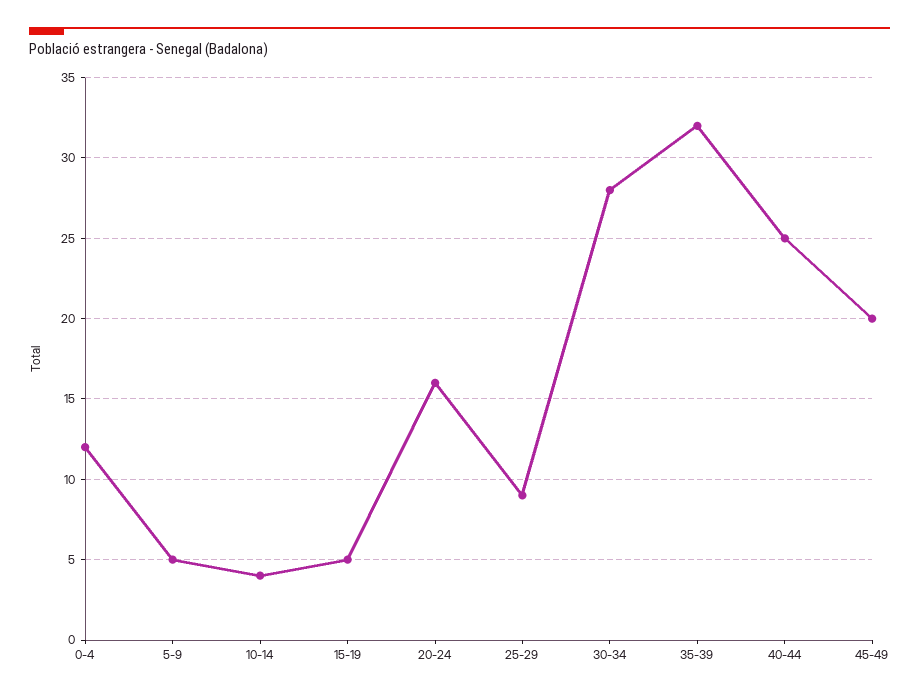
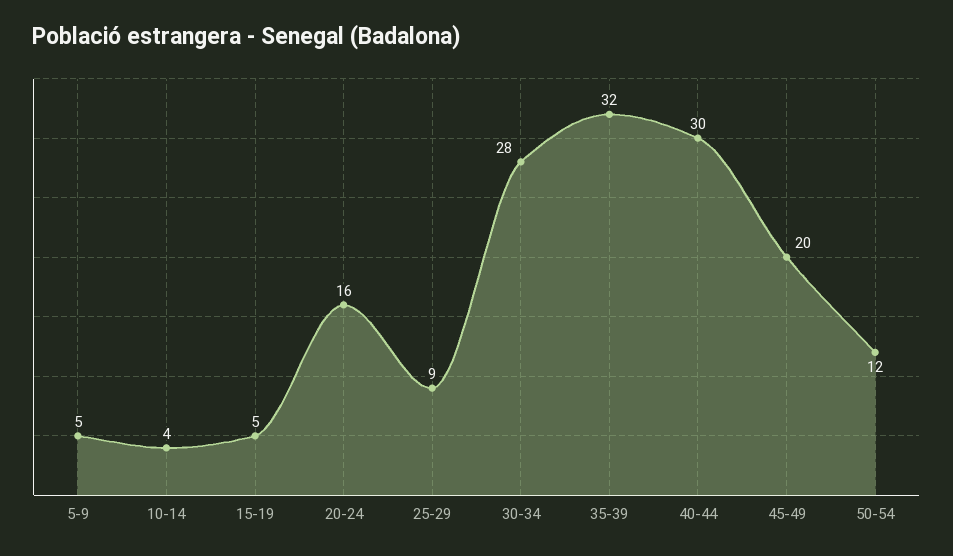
0-4: 12 -> none
40-44: 25 -> 30
50-54: none -> 12

